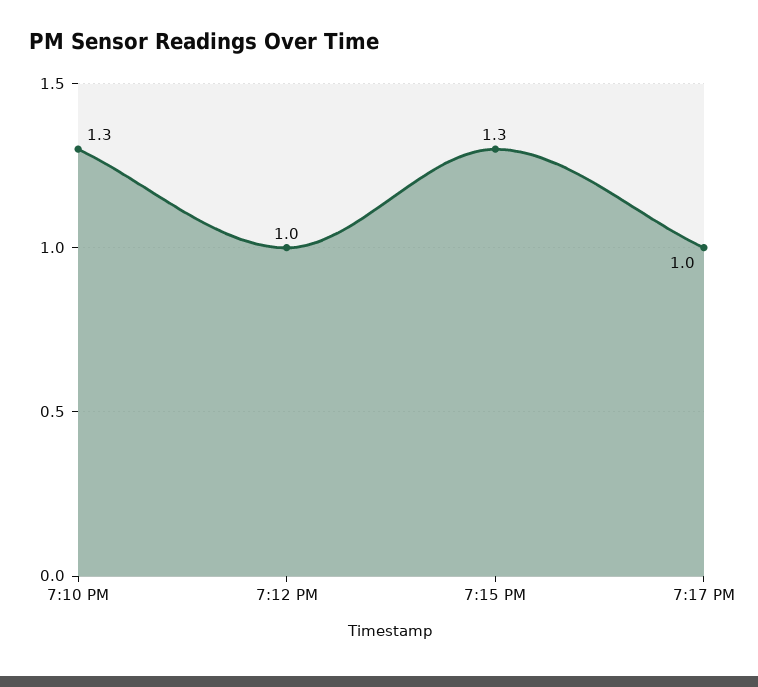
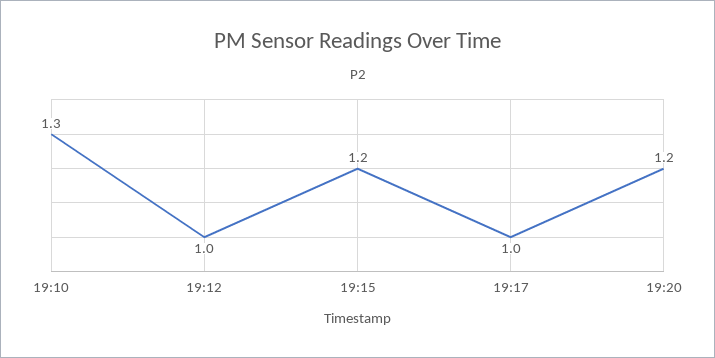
7:15 PM: 1.3 -> 1.2
19:20: none -> 1.2

